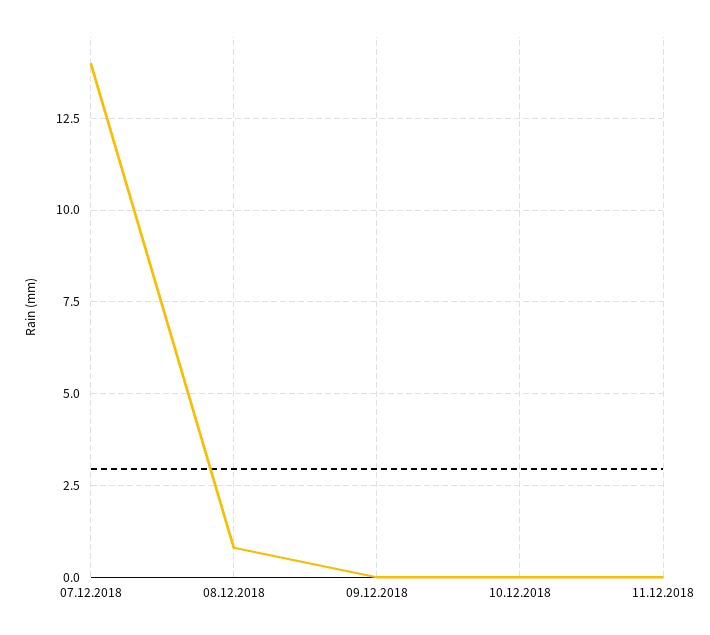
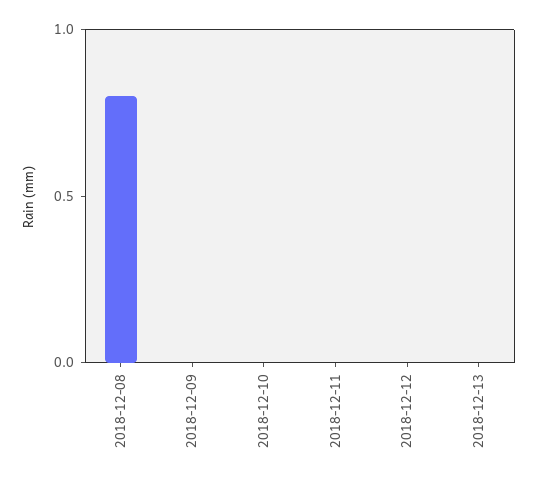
07.12.2018: 14 -> none
2018-12-12: none -> 0
2018-12-13: none -> 0

